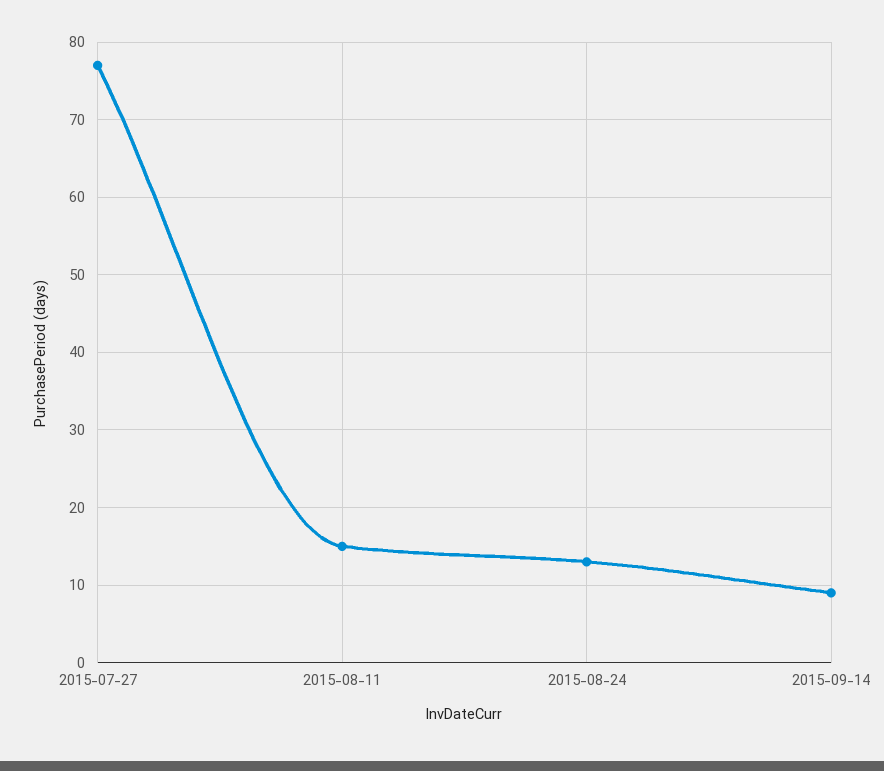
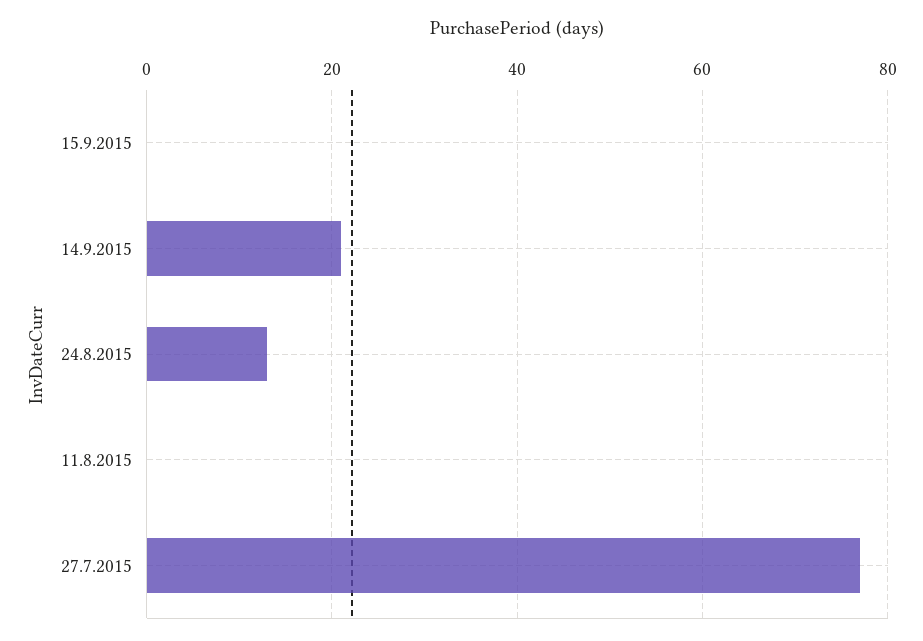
2015-08-11: 15 -> 0
2015-09-14: 9 -> 20
15.9.2015: none -> 0

